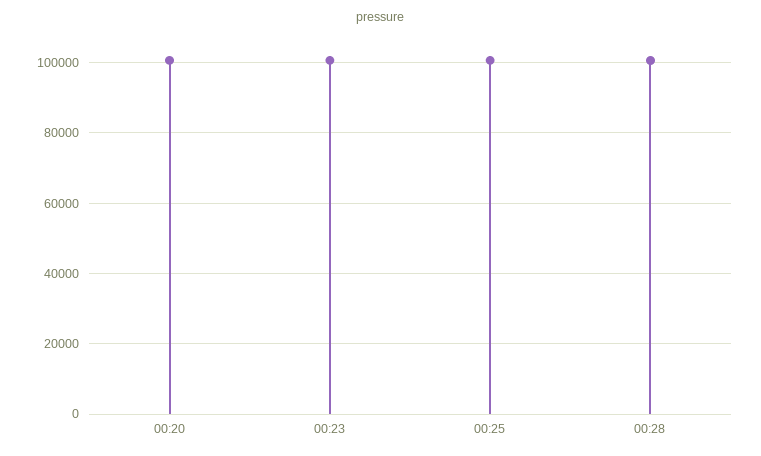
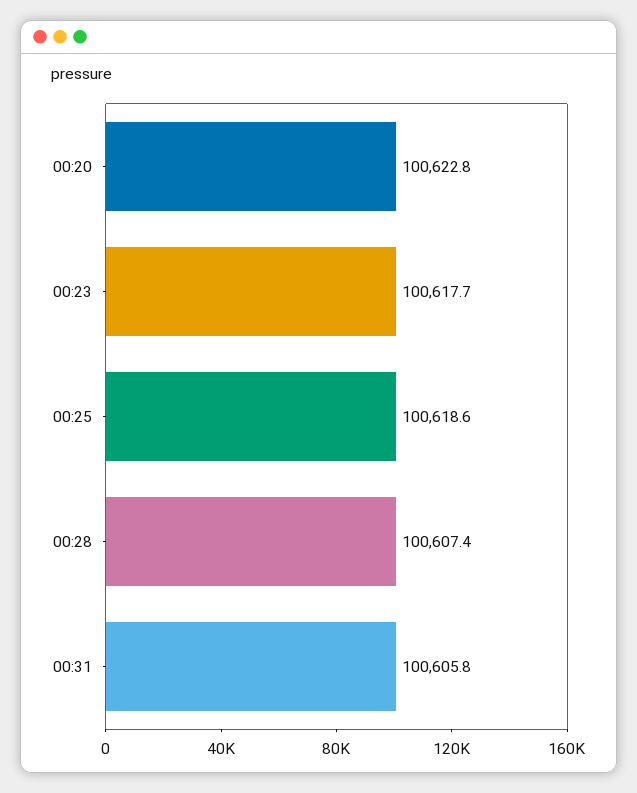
00:31: none -> 100605.8

